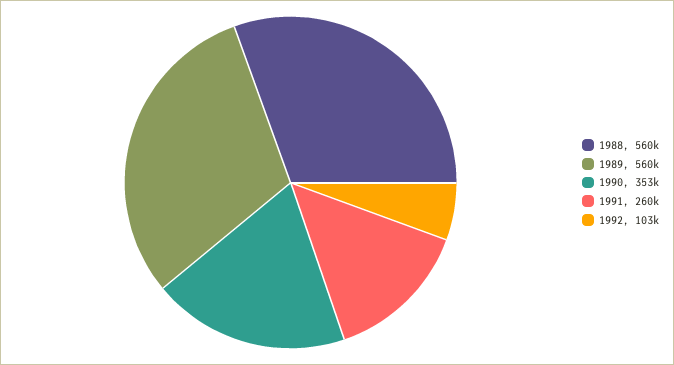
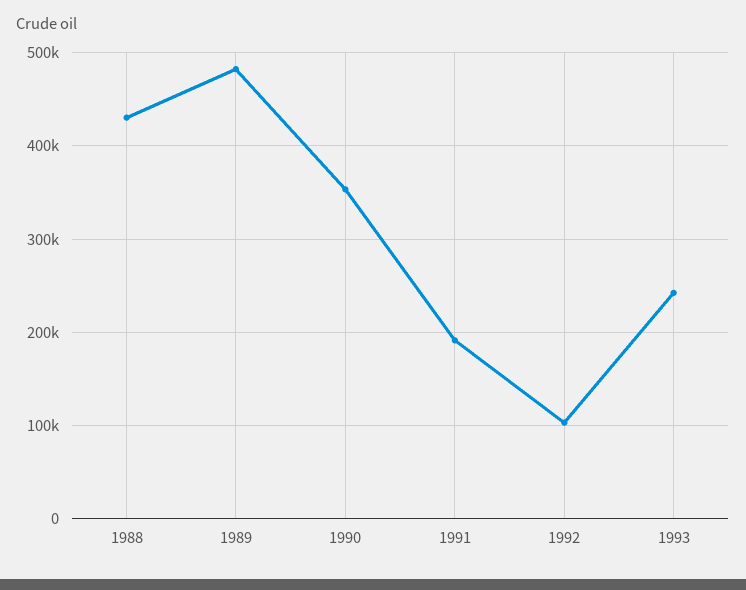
1988: 560000 -> 430000
1989: 560000 -> 480000
1991: 260000 -> 190000
1993: none -> 240000

